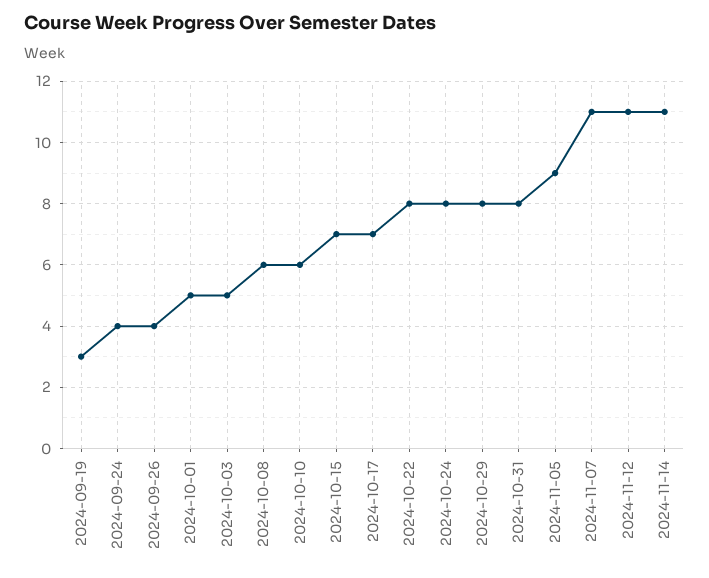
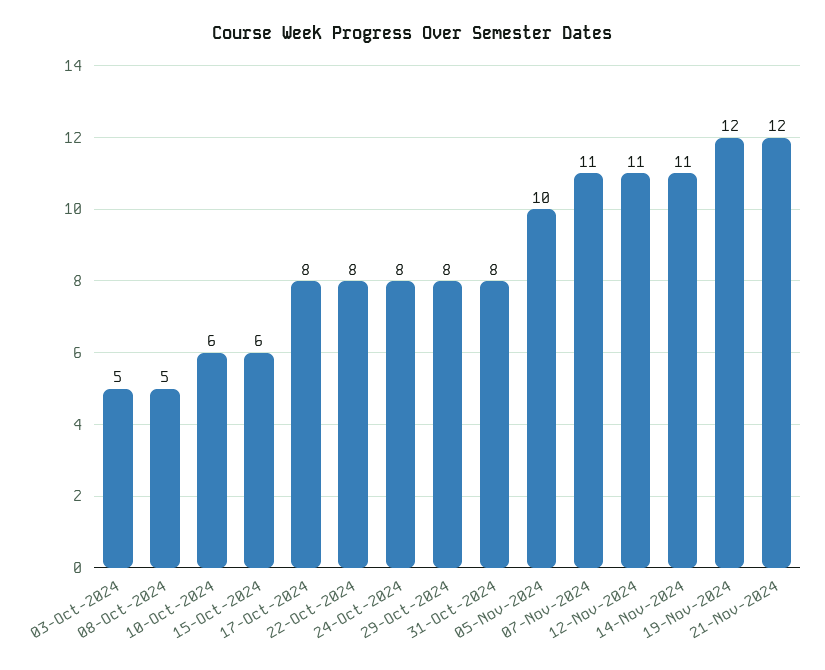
2024-09-19: 3 -> none
2024-09-24: 4 -> none
2024-09-26: 4 -> none
2024-10-01: 5 -> none
2024-10-08: 6 -> 5
2024-10-15: 7 -> 6
2024-10-17: 7 -> 8
2024-11-05: 9 -> 10
19-Nov-2024: none -> 12
21-Nov-2024: none -> 12

